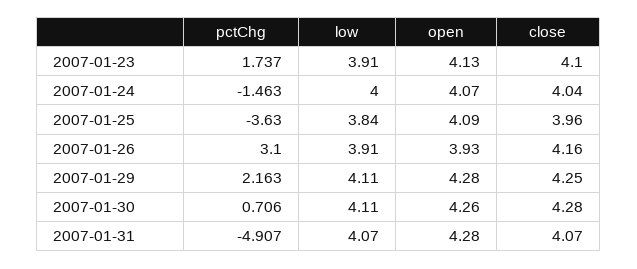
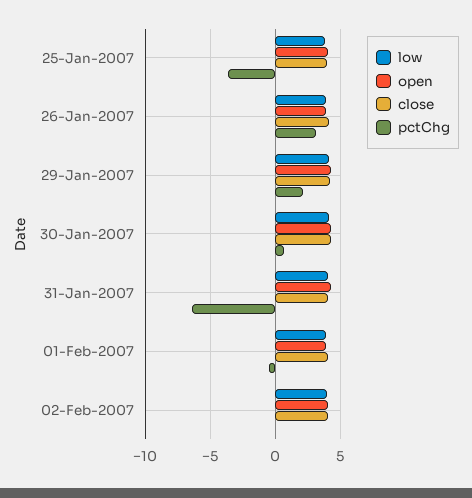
pctChg, 2007-01-23: 1.737 -> none
low, 2007-01-23: 3.91 -> none
open, 2007-01-23: 4.13 -> none
close, 2007-01-23: 4.1 -> none
pctChg, 2007-01-24: -1.463 -> none
low, 2007-01-24: 4 -> none
open, 2007-01-24: 4.07 -> none
close, 2007-01-24: 4.04 -> none
pctChg, 2007-01-31: -4.907 -> -6.5
low, 01-Feb-2007: none -> 4
open, 01-Feb-2007: none -> 4
close, 01-Feb-2007: none -> 4
pctChg, 01-Feb-2007: none -> -0.5
low, 02-Feb-2007: none -> 4
open, 02-Feb-2007: none -> 4
close, 02-Feb-2007: none -> 4
pctChg, 02-Feb-2007: none -> 0

